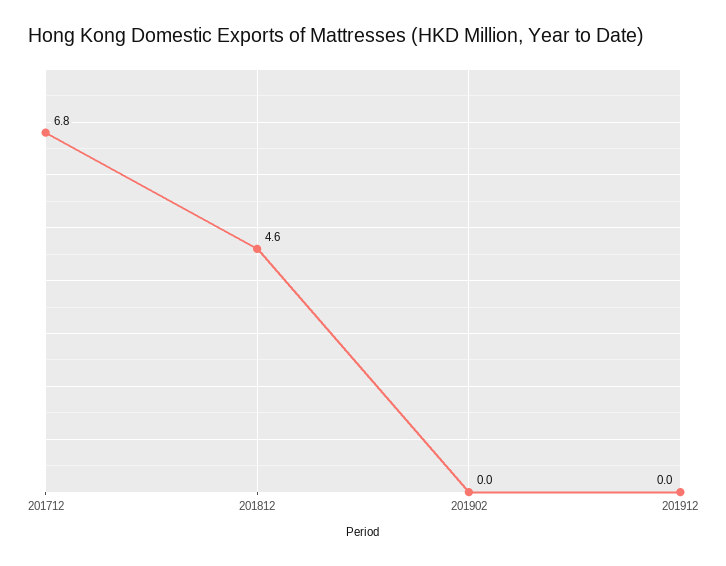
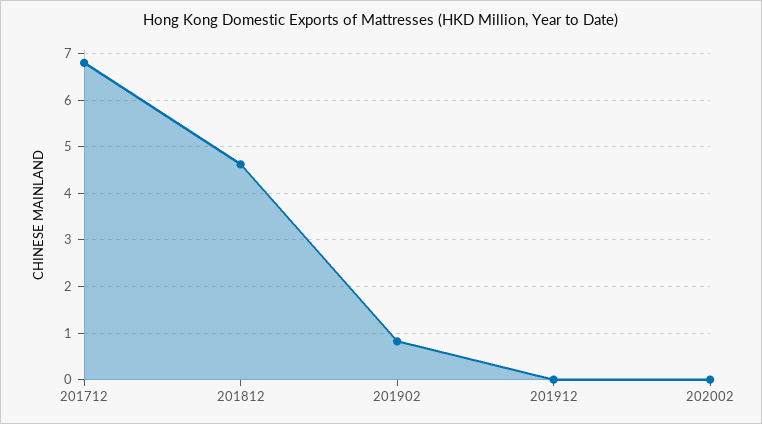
201902: 0 -> 0.8
202002: none -> 0

